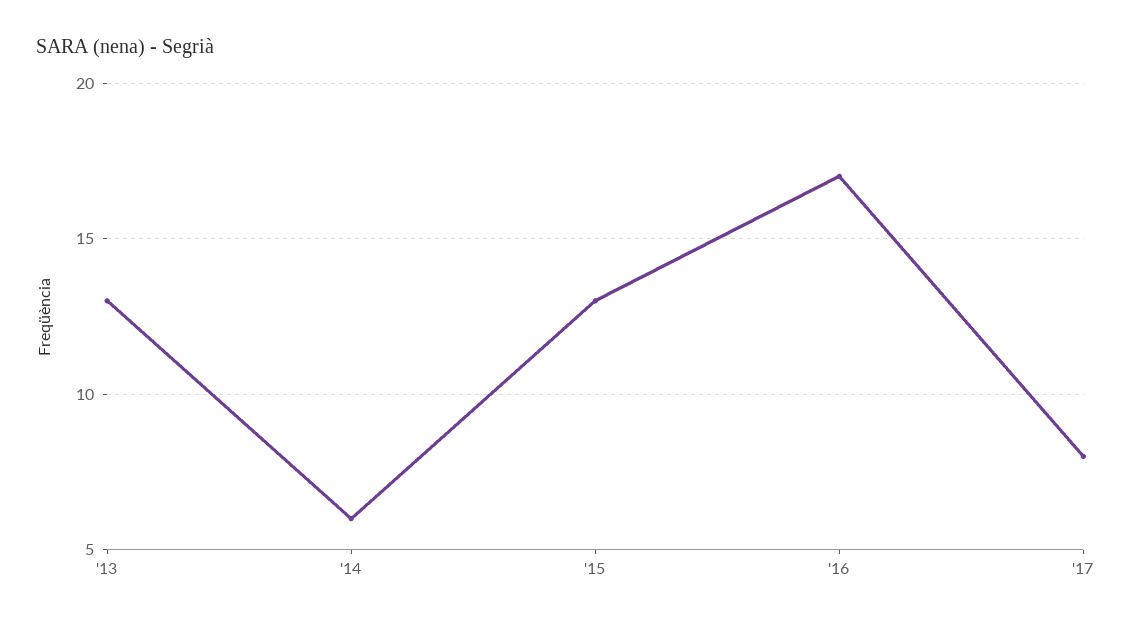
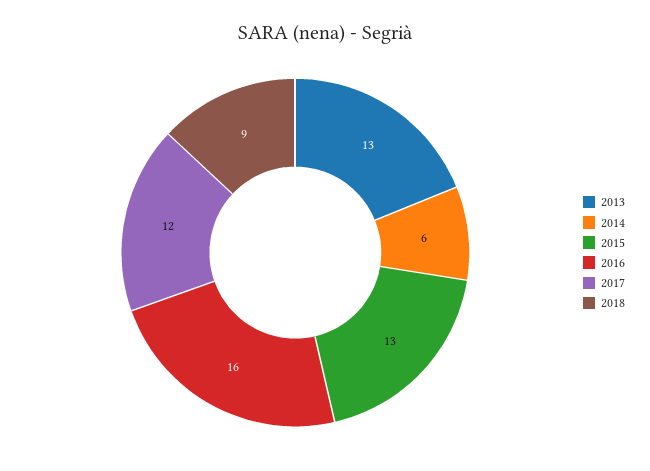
'16: 17 -> 16
'17: 8 -> 12
2018: none -> 9

